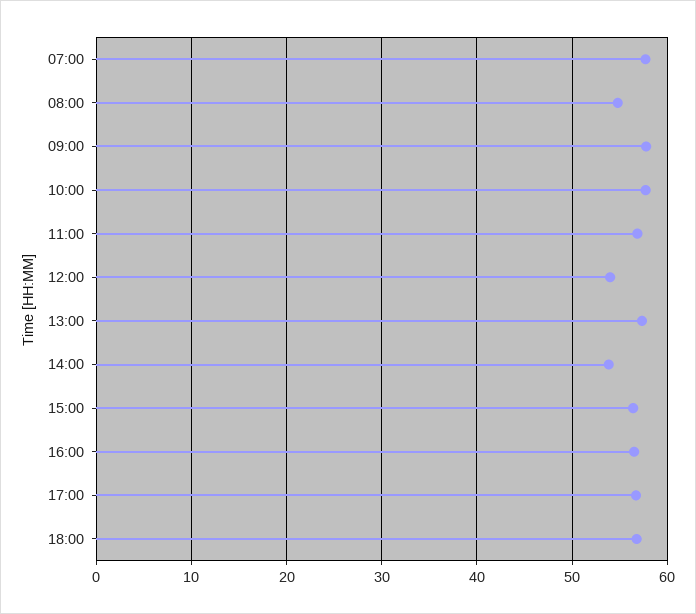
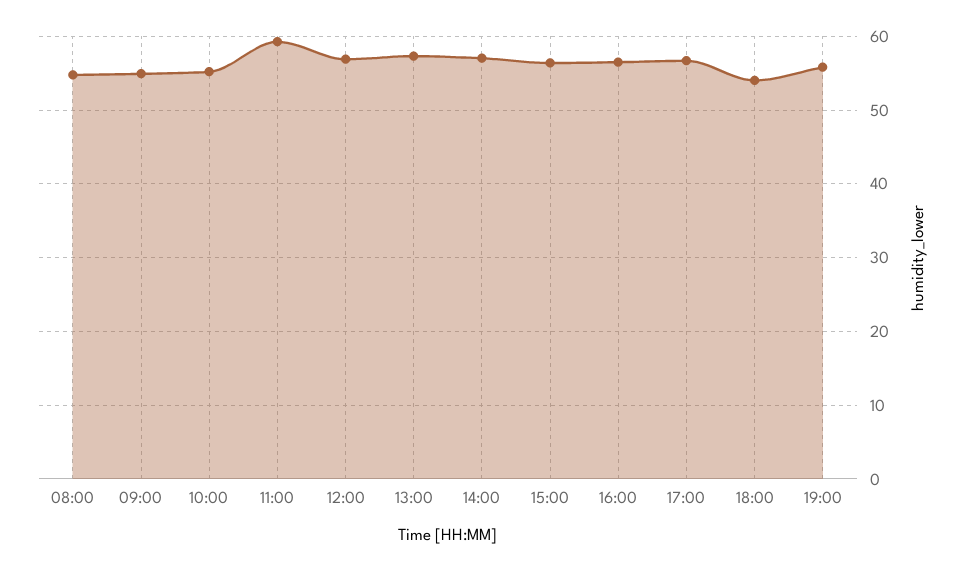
07:00: 58 -> none
09:00: 58 -> 55
10:00: 58 -> 55
11:00: 57 -> 59
12:00: 54 -> 57
14:00: 54 -> 57
18:00: 57 -> 54
19:00: none -> 56

